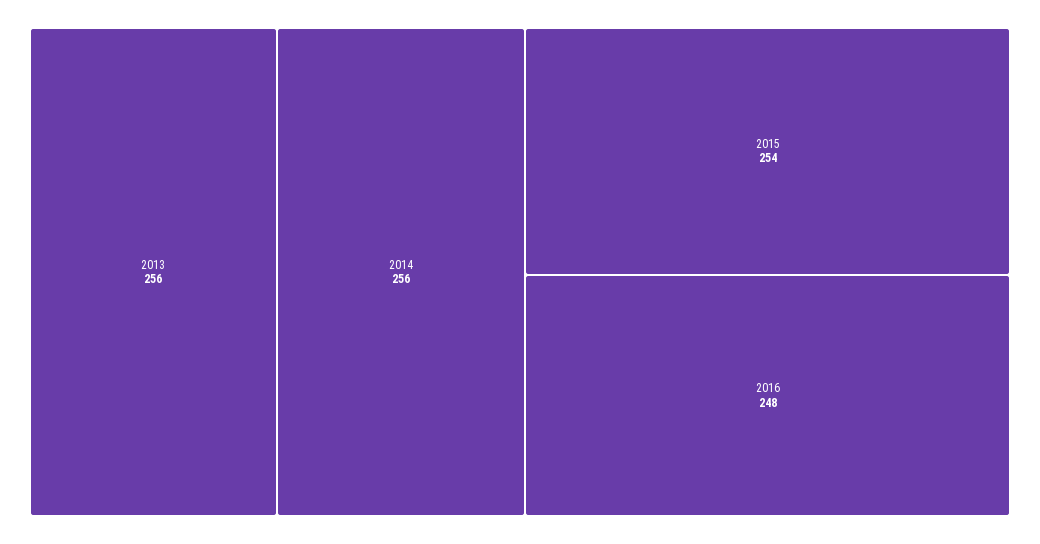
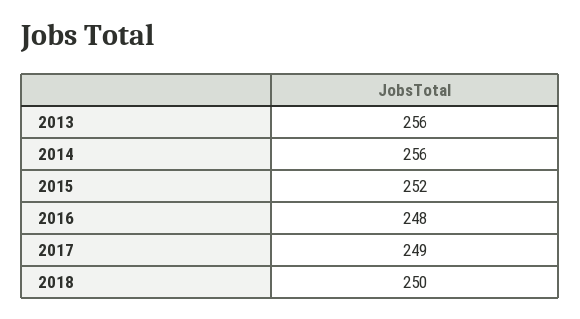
2015: 254 -> 252
2017: none -> 249
2018: none -> 250

